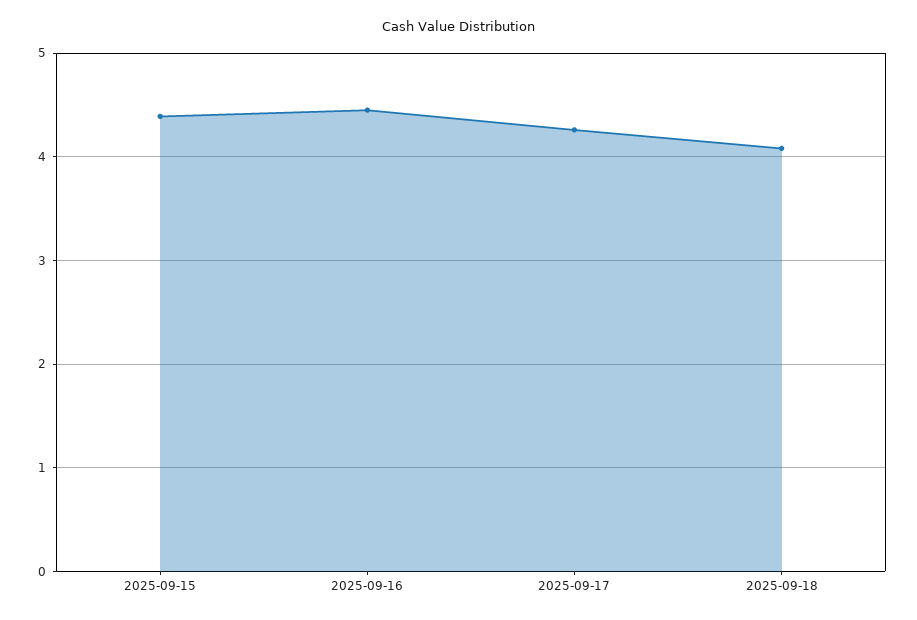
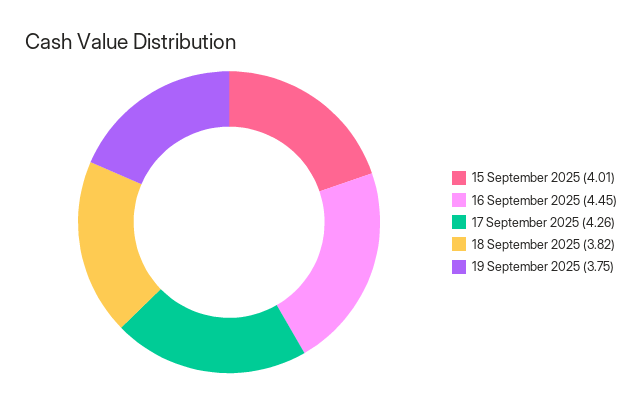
2025-09-15: 4.4 -> 4.01
2025-09-18: 4.1 -> 3.82
19 September 2025: none -> 3.75

